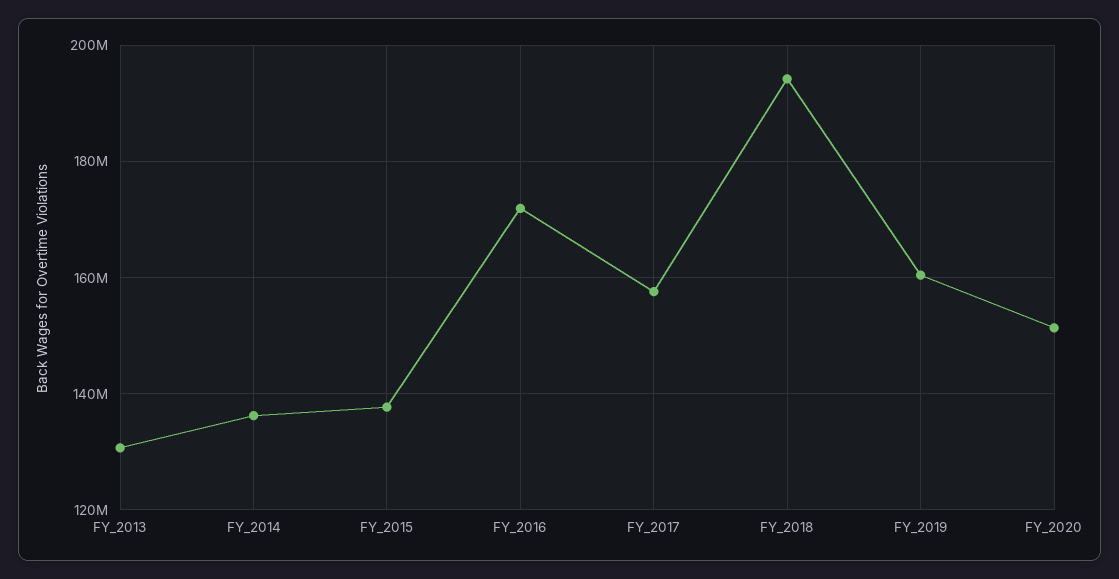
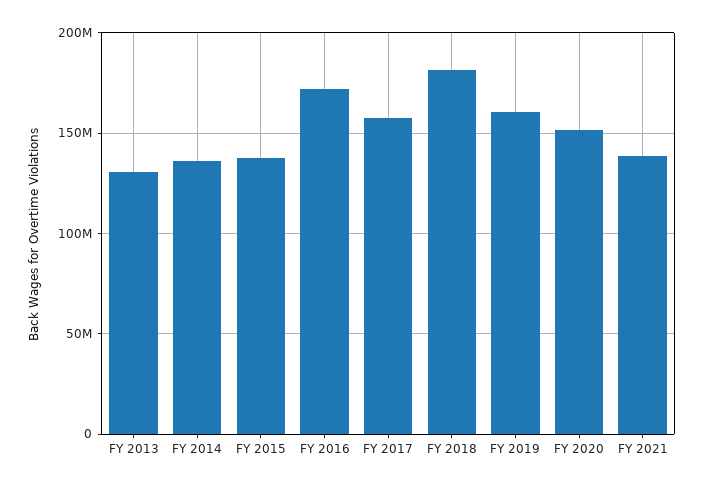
FY_2018: 194000000 -> 180000000
FY 2021: none -> 140000000

